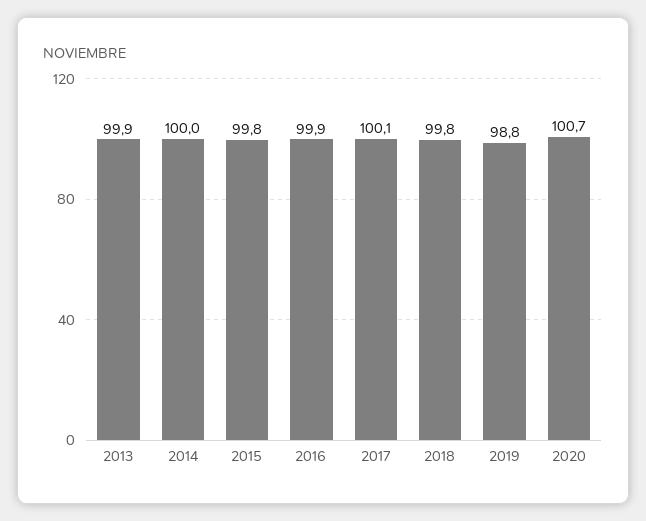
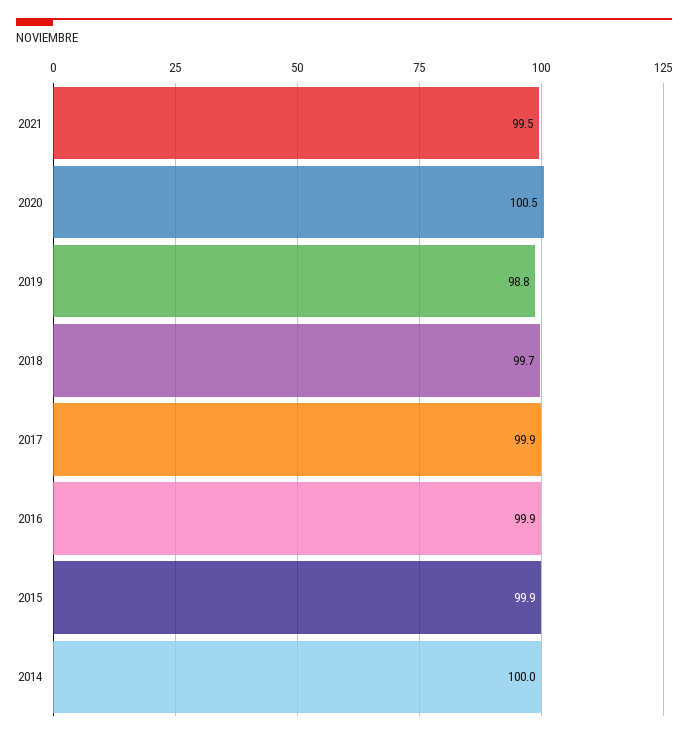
2013: 99.9 -> none
2015: 99.8 -> 99.9
2017: 100.1 -> 99.9
2018: 99.8 -> 99.7
2020: 100.7 -> 100.5
2021: none -> 99.5

